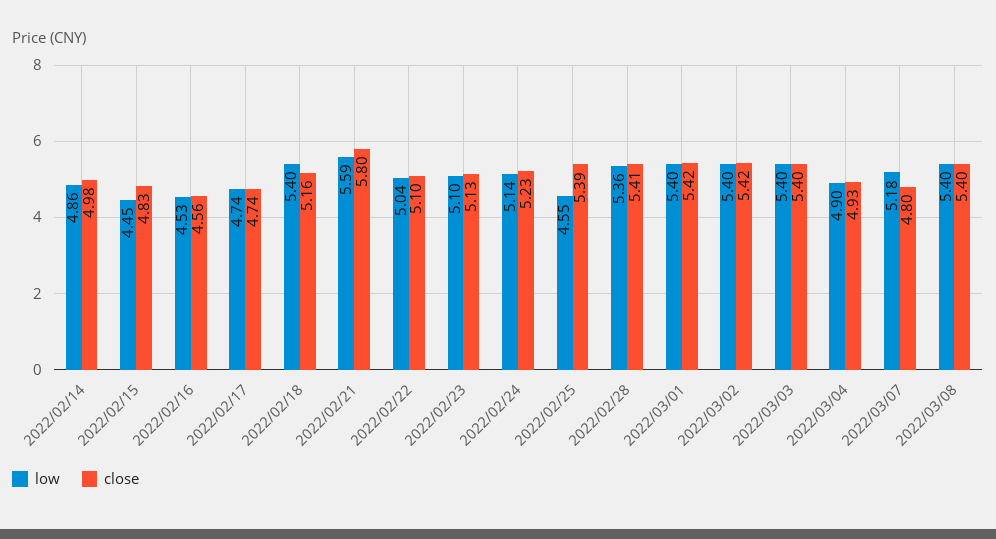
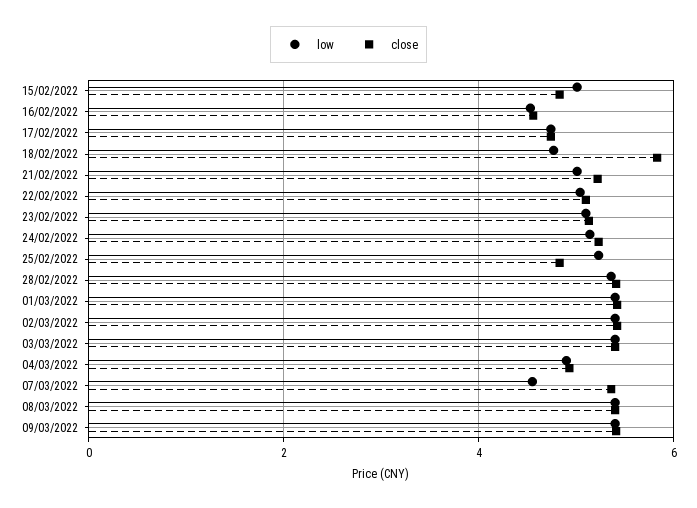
low, 2022/02/14: 4.86 -> none
close, 2022/02/14: 4.98 -> none
low, 2022/02/15: 4.45 -> 5
low, 2022/02/18: 5.4 -> 4.8
close, 2022/02/18: 5.16 -> 5.8
low, 2022/02/21: 5.59 -> 5
close, 2022/02/21: 5.8 -> 5.2
low, 2022/02/25: 4.55 -> 5.2
close, 2022/02/25: 5.39 -> 4.8
low, 2022/03/07: 5.18 -> 4.6
close, 2022/03/07: 4.8 -> 5.4
low, 09/03/2022: none -> 5.4
close, 09/03/2022: none -> 5.4

